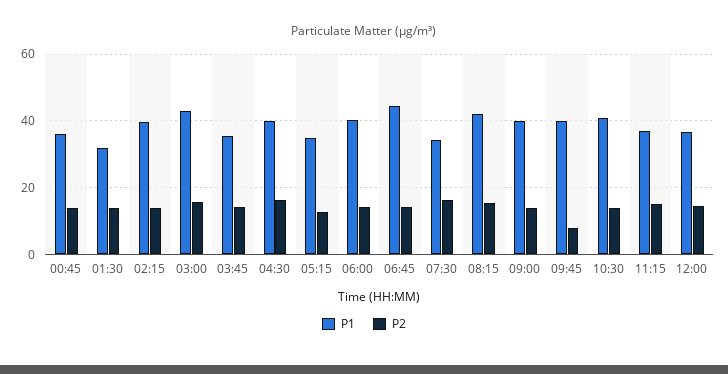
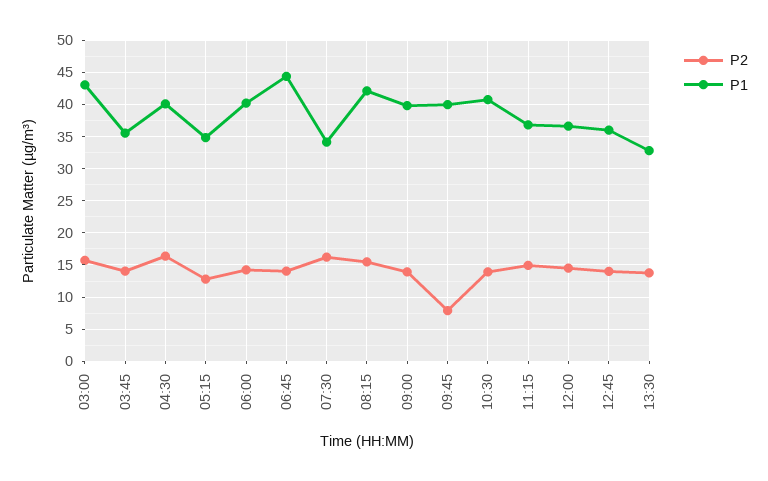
P1, 00:45: 36 -> none
P2, 00:45: 14 -> none
P1, 01:30: 32 -> none
P2, 01:30: 14 -> none
P1, 02:15: 40 -> none
P2, 02:15: 14 -> none
P2, 12:45: none -> 14
P1, 12:45: none -> 36
P2, 13:30: none -> 14
P1, 13:30: none -> 33

